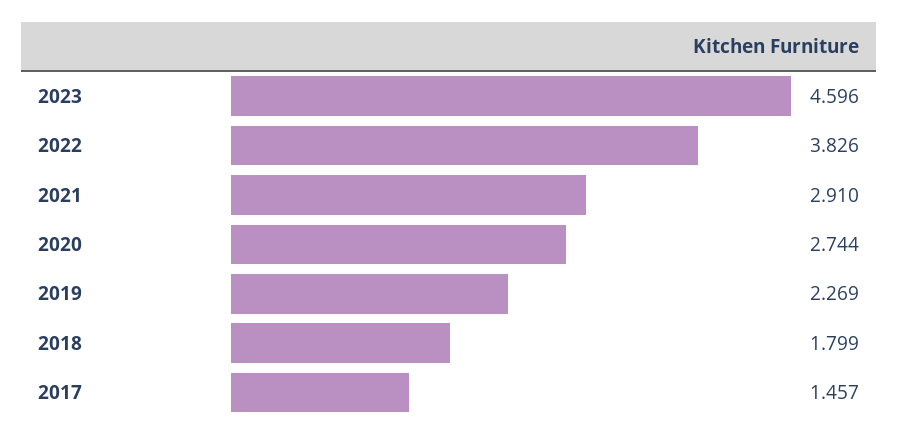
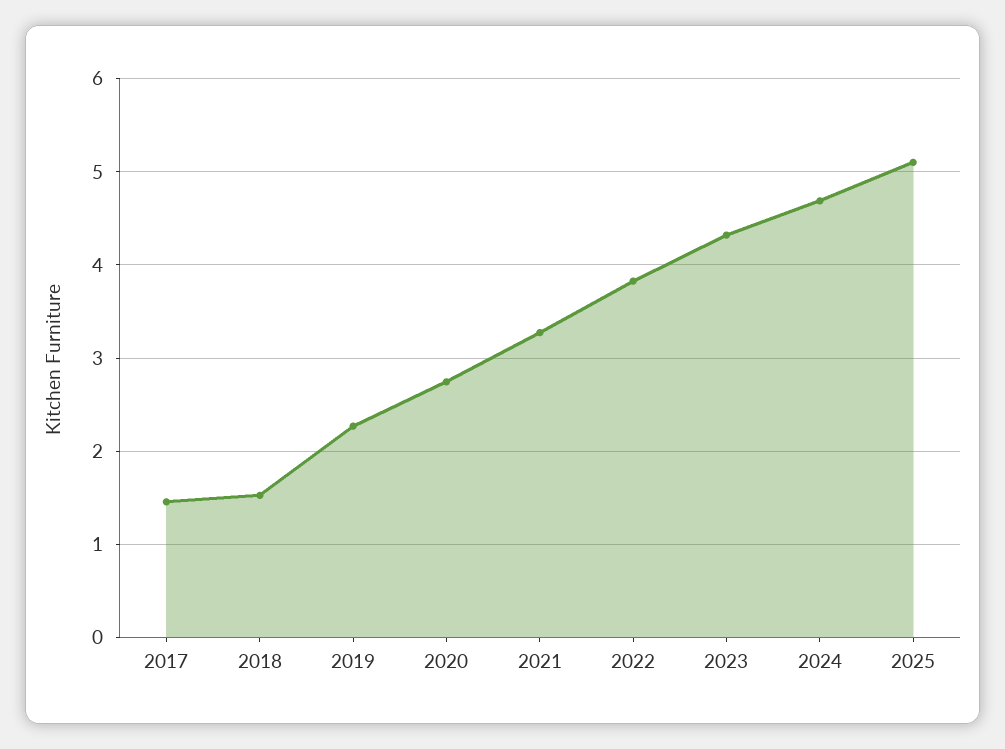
2023: 4.596 -> 4.3
2021: 2.91 -> 3.3
2018: 1.799 -> 1.5
2024: none -> 4.7
2025: none -> 5.1

